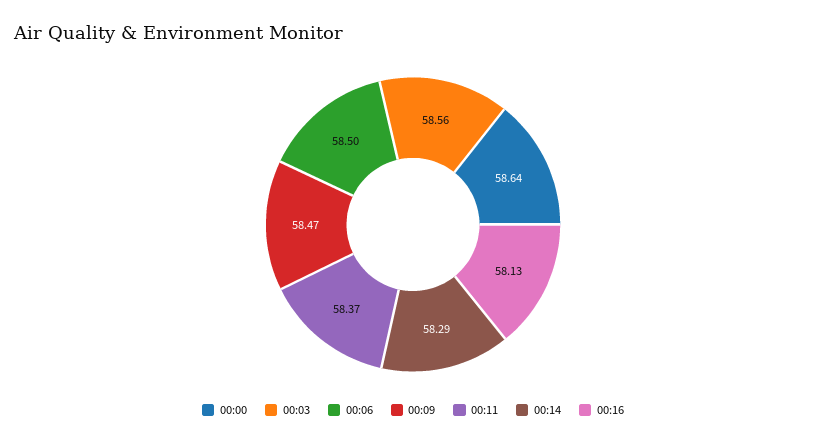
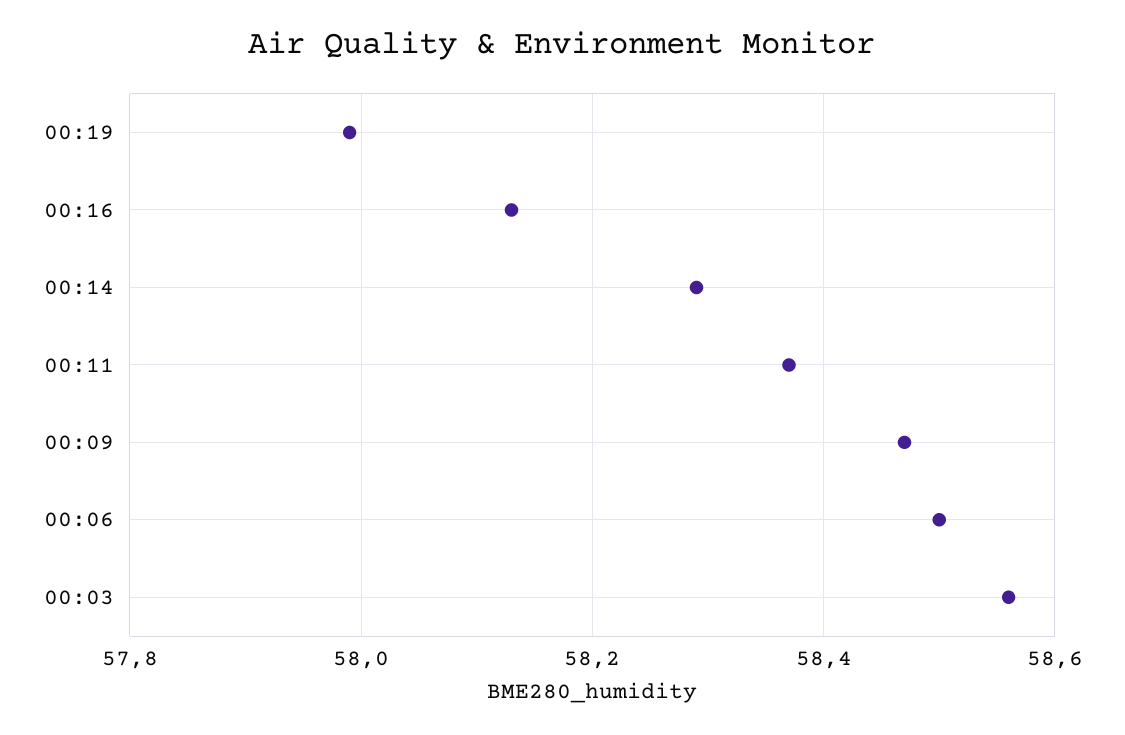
00:00: 58.64 -> none
00:19: none -> 58

